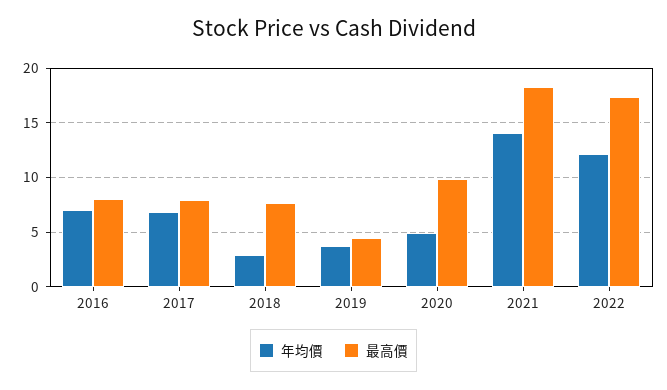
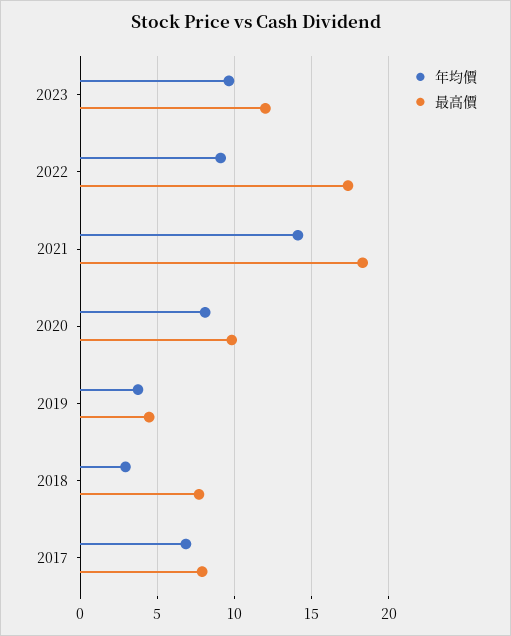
年均價, 2016: 7 -> none
最高價, 2016: 8 -> none
年均價, 2020: 5 -> 8
年均價, 2022: 12 -> 9
年均價, 2023: none -> 9.5
最高價, 2023: none -> 12

